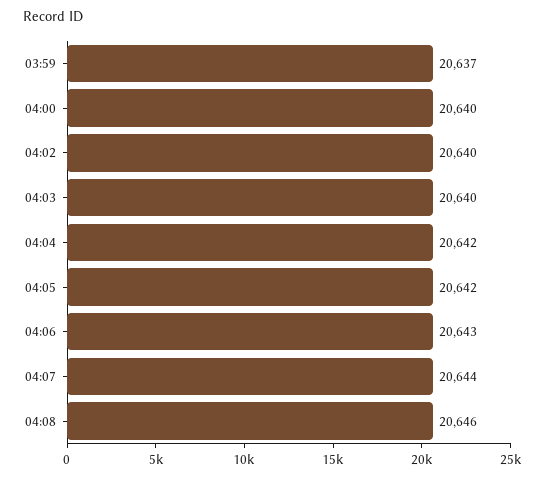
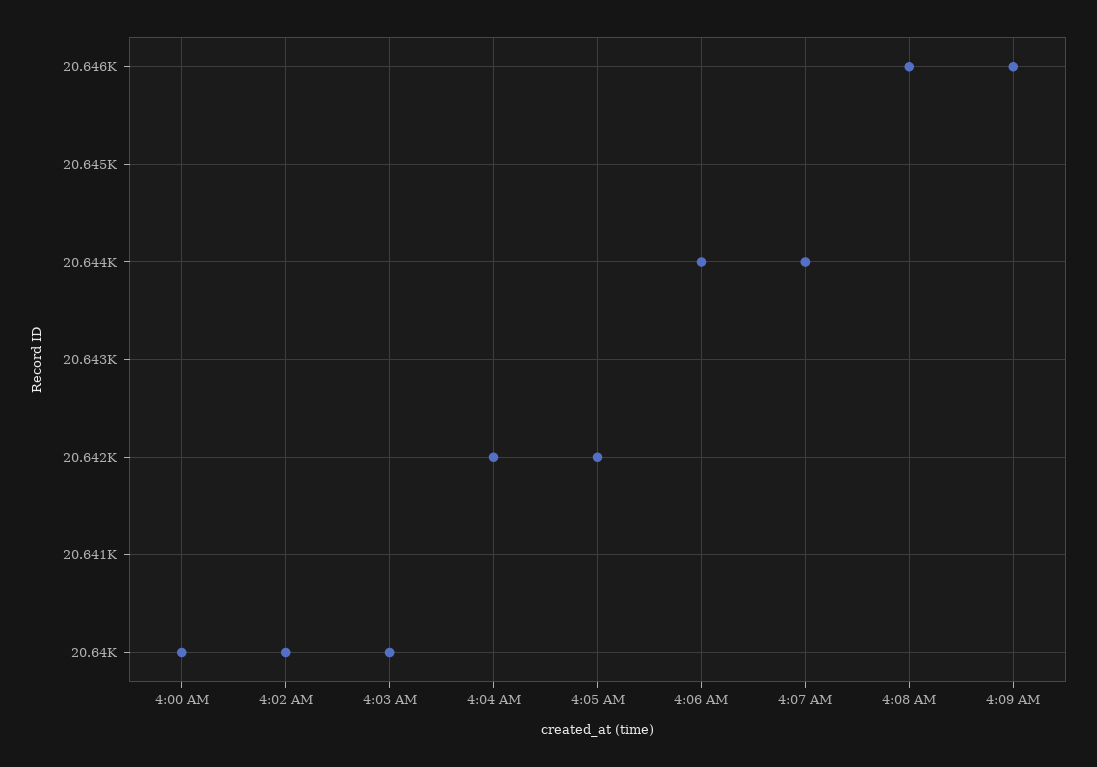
03:59: 20637 -> none
04:06: 20643 -> 20644
4:09 AM: none -> 20646

